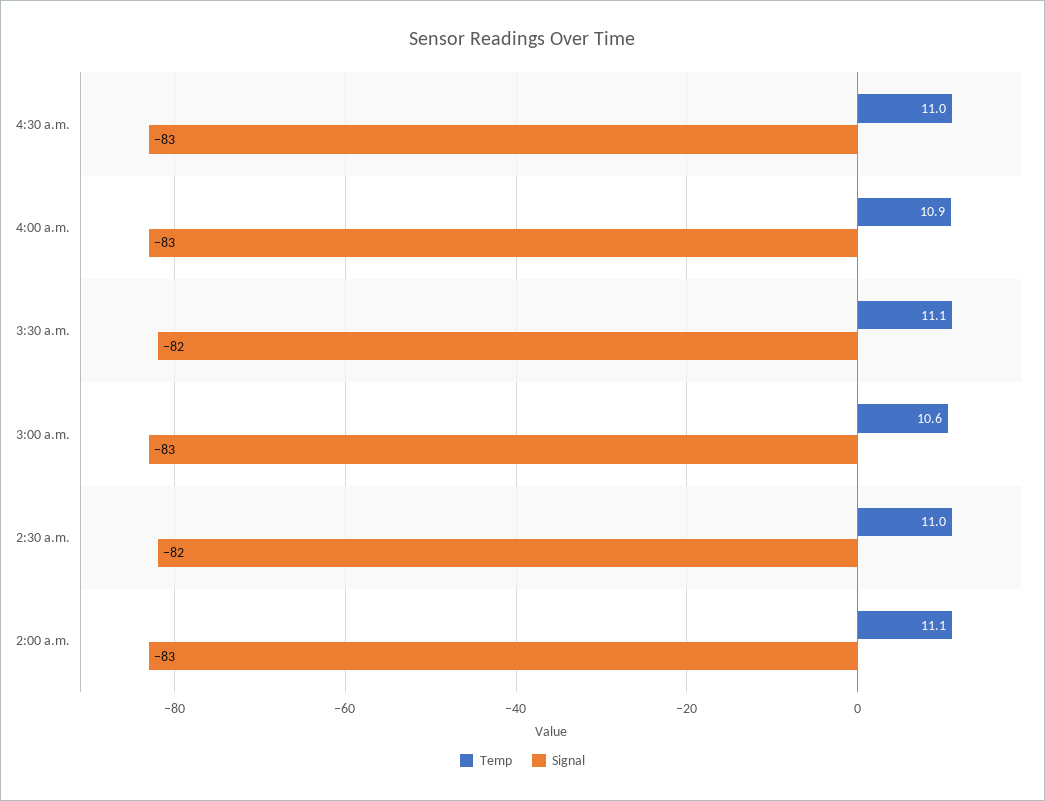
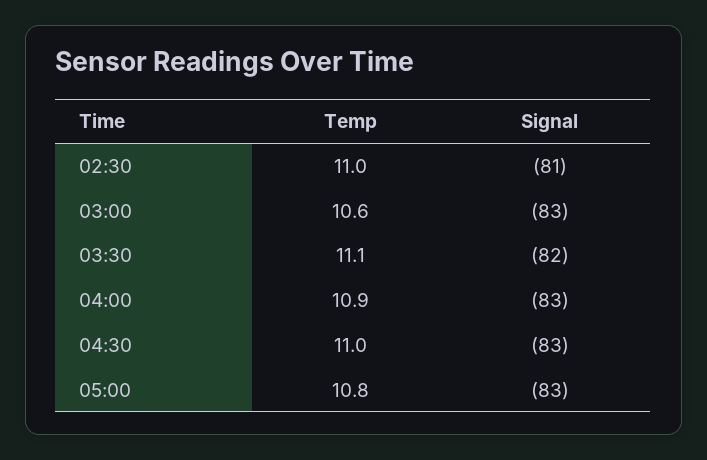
Signal, 2:30 a.m.: -82 -> -81
Temp, 2:00 a.m.: 11.1 -> none
Signal, 2:00 a.m.: -83 -> none
Temp, 05:00: none -> 10.8
Signal, 05:00: none -> -83

